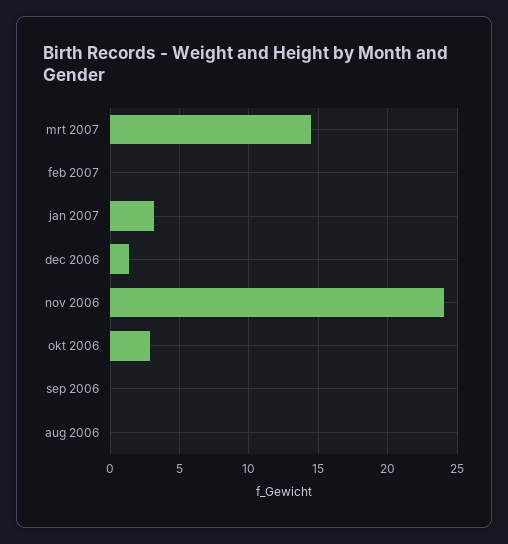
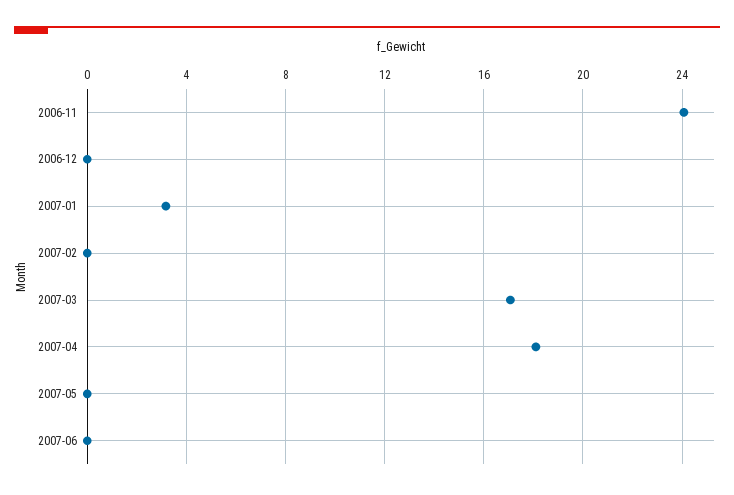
mrt 2007: 14.5 -> 17
dec 2006: 1.5 -> 0
okt 2006: 3 -> none
sep 2006: 0 -> none
aug 2006: 0 -> none
2007-04: none -> 18
2007-05: none -> 0
2007-06: none -> 0

